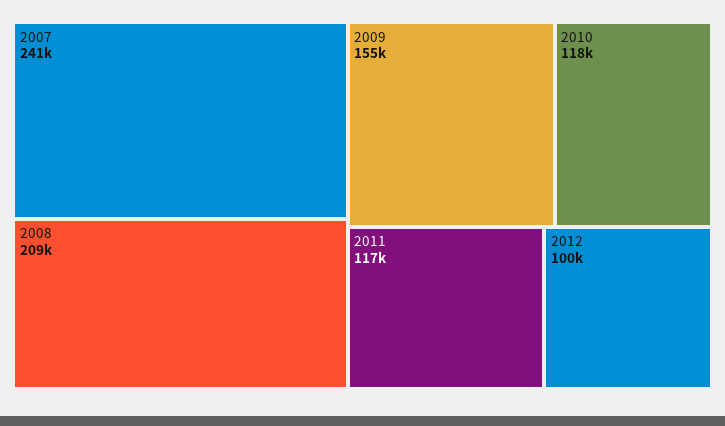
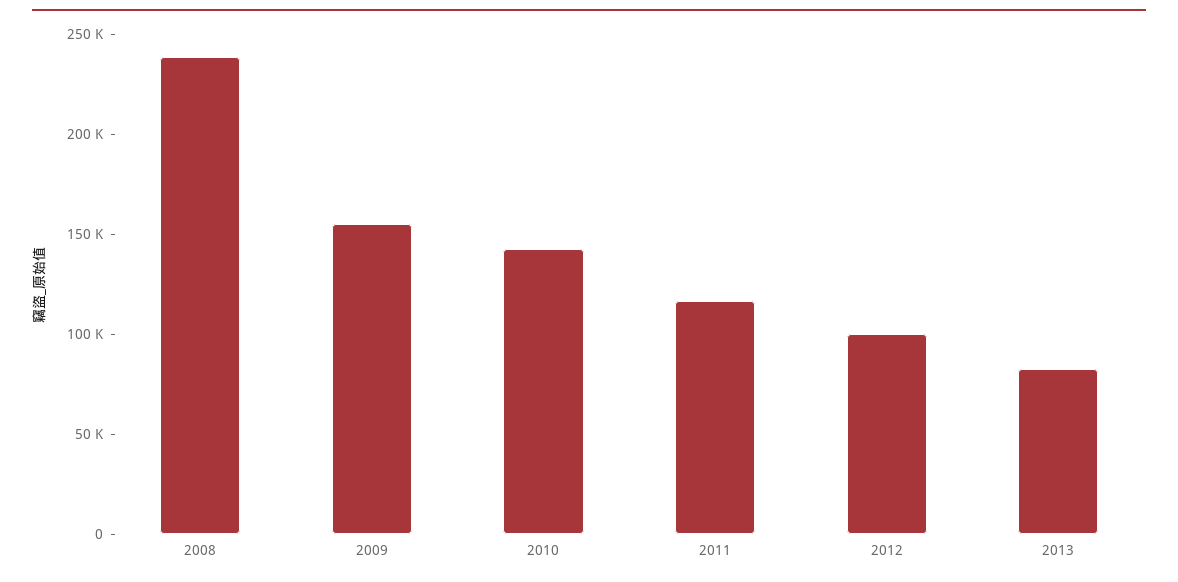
2007: 241000 -> none
2008: 209000 -> 240000
2010: 118000 -> 140000
2013: none -> 80000

